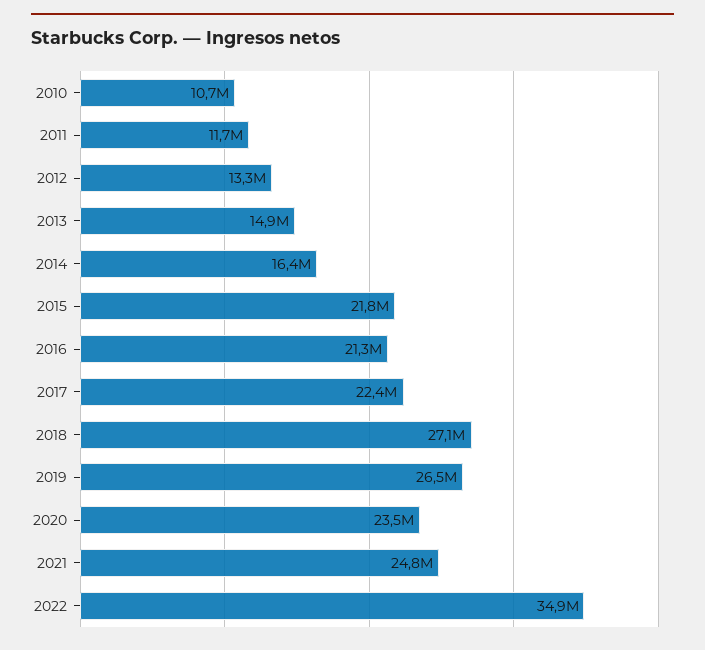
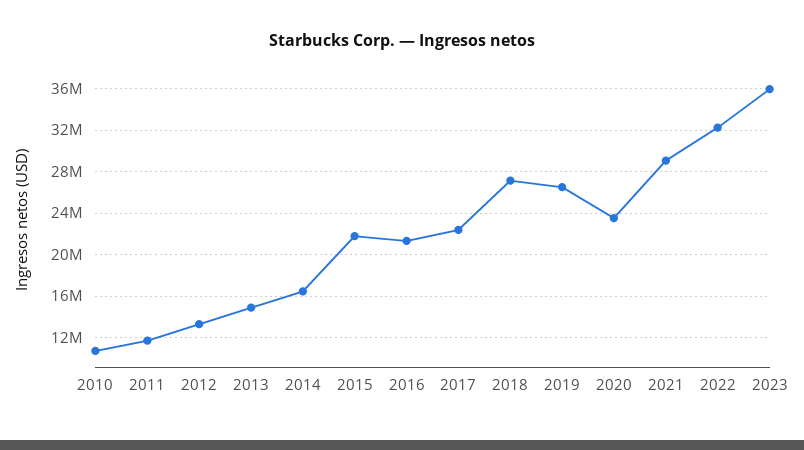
2021: 24800000 -> 29000000
2022: 34900000 -> 32000000
2023: none -> 36000000

